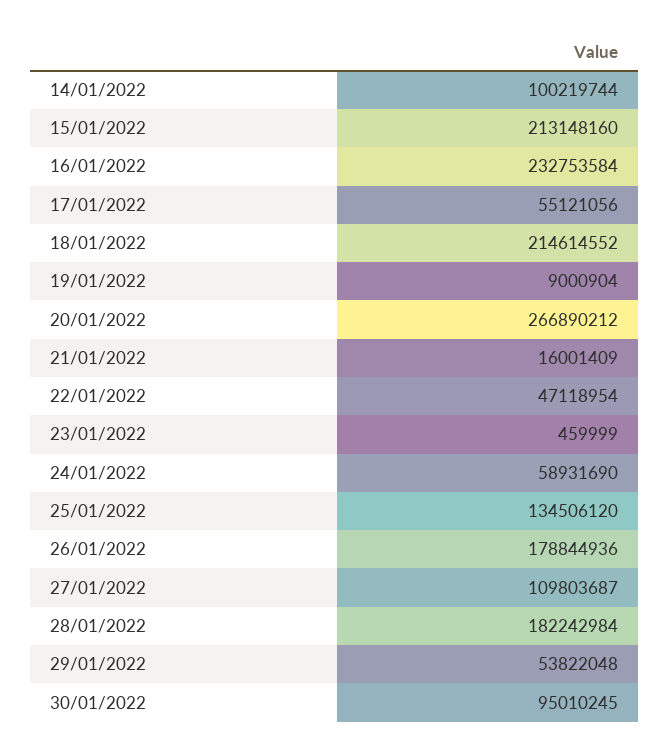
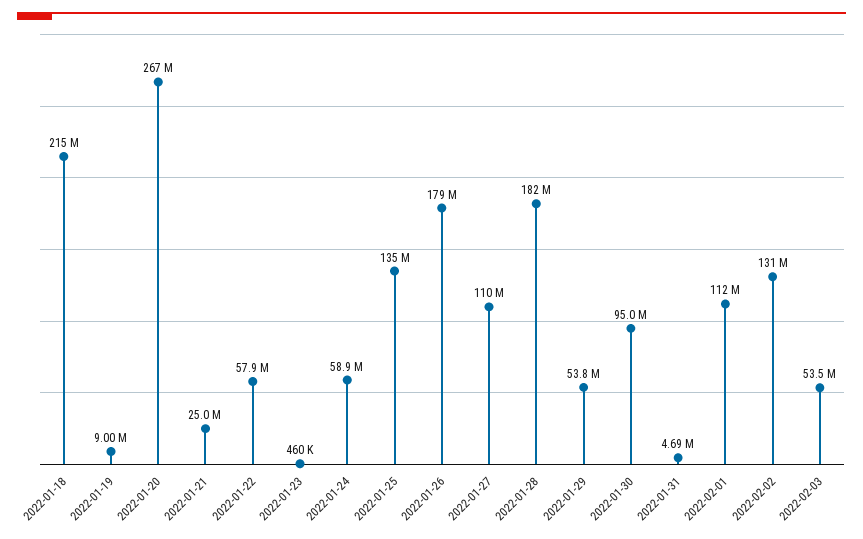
14/01/2022: 100219744 -> none
15/01/2022: 213148160 -> none
16/01/2022: 232753584 -> none
17/01/2022: 55121056 -> none
21/01/2022: 16001409 -> 25000000
22/01/2022: 47118954 -> 57900000
2022-01-31: none -> 4690000
2022-02-01: none -> 112000000
2022-02-02: none -> 131000000
2022-02-03: none -> 53500000

